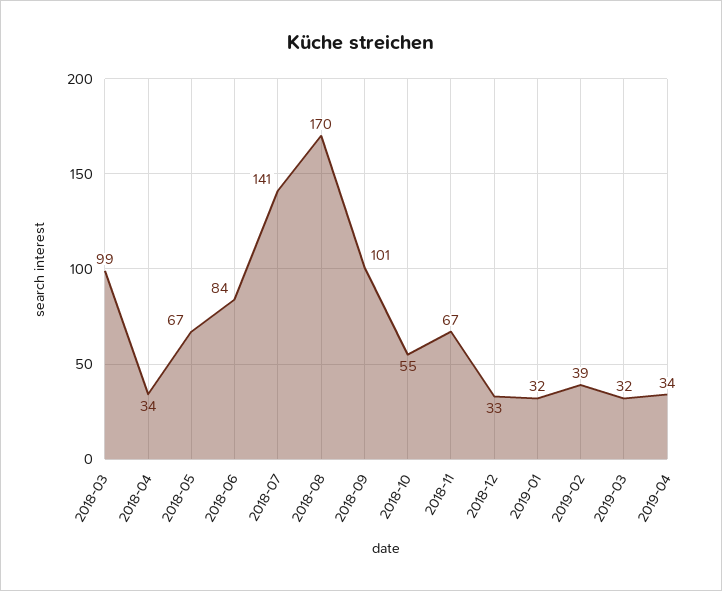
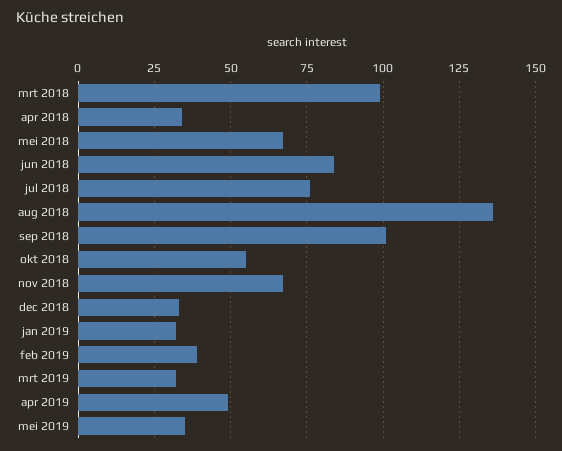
2018-07: 141 -> 75
2018-08: 170 -> 135
2019-04: 34 -> 50
mei 2019: none -> 35

